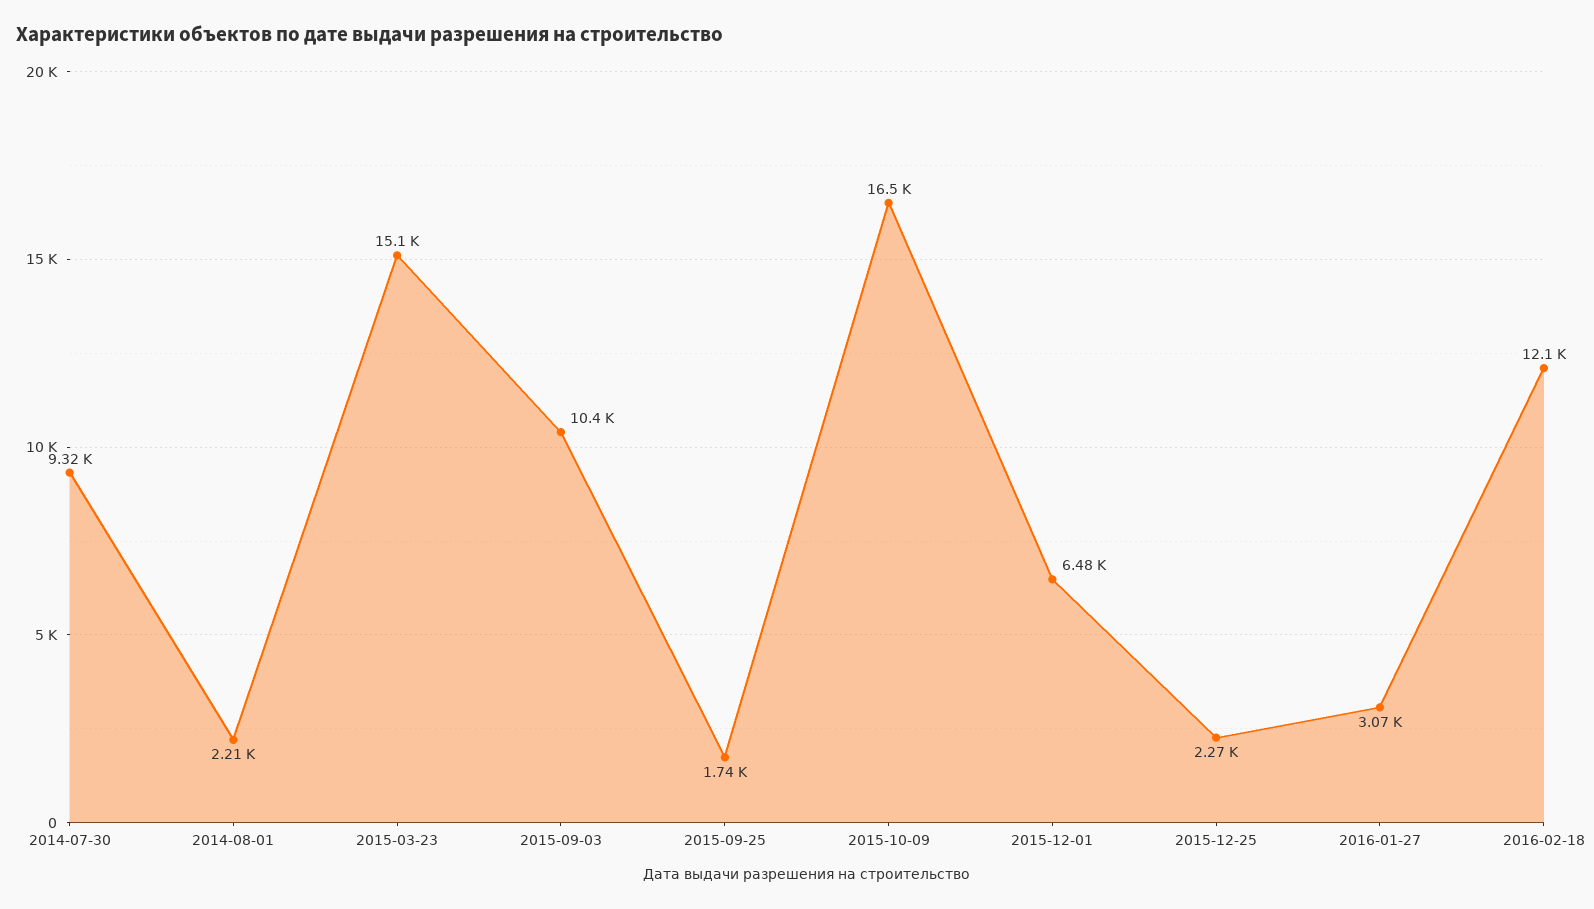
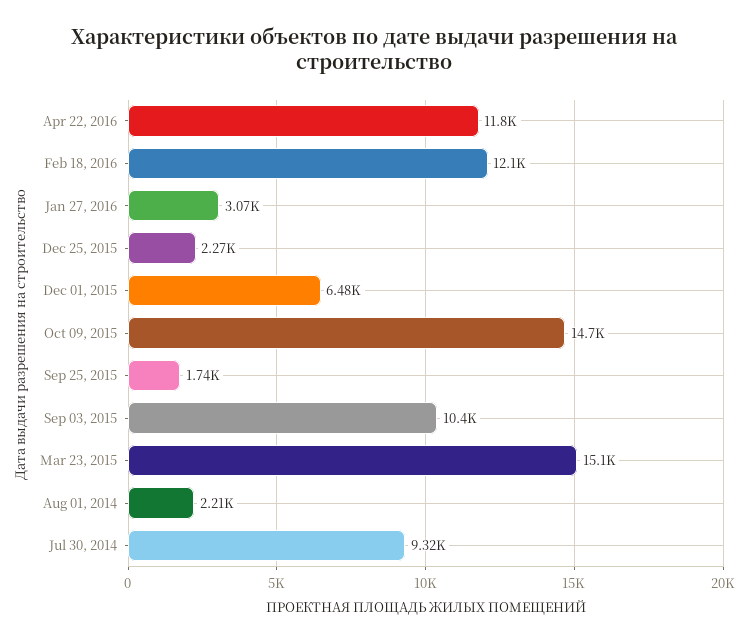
2015-10-09: 16500 -> 14700
Apr 22, 2016: none -> 11800

